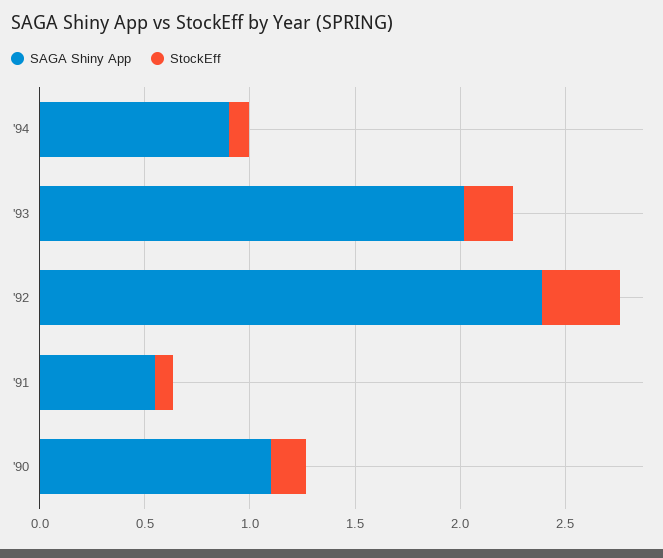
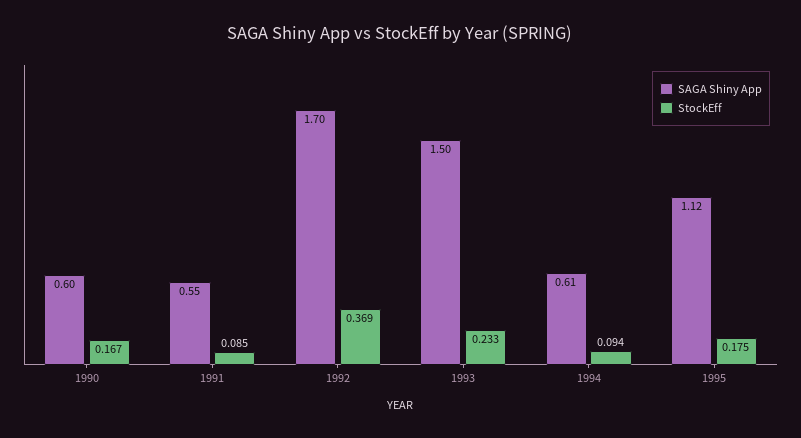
SAGA Shiny App, '94: 0.9 -> 0.61
SAGA Shiny App, '93: 2 -> 1.5
SAGA Shiny App, '92: 2.4 -> 1.7
SAGA Shiny App, '90: 1.1 -> 0.6
SAGA Shiny App, 1995: none -> 1.12
StockEff, 1995: none -> 0.175

